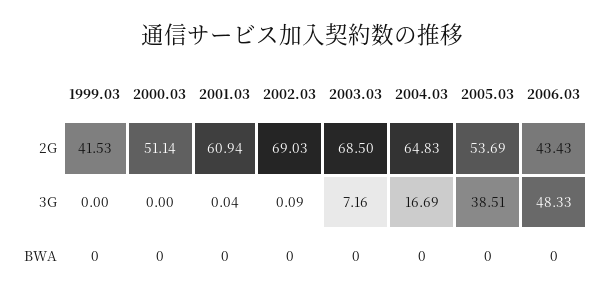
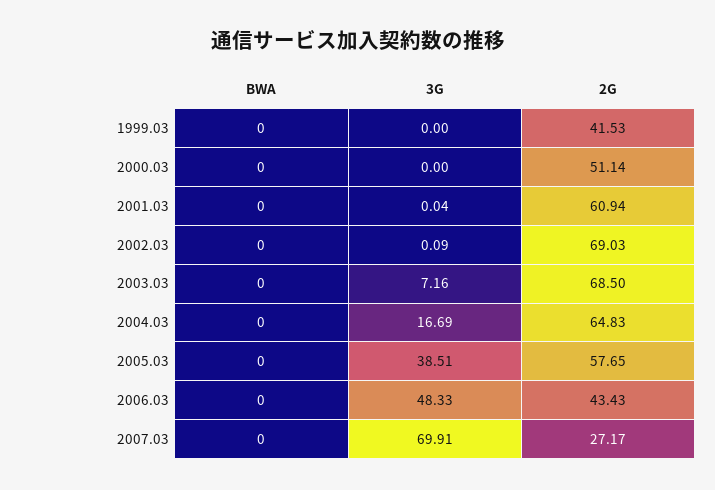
2005.03, 2G: 53.69 -> 57.65
2007.03, BWA: none -> 0
2007.03, 3G: none -> 69.91
2007.03, 2G: none -> 27.17

